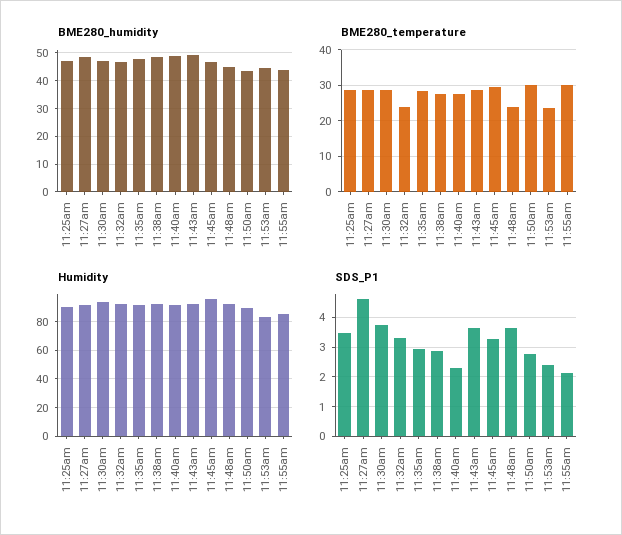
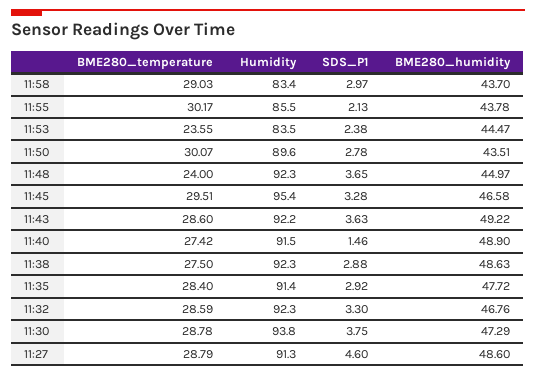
BME280_humidity, 11:25am: 47.5 -> none
BME280_temperature, 11:25am: 28 -> none
BME280_temperature, 11:32am: 24 -> 28.59
Humidity, 11:25am: 90 -> none
SDS_P1, 11:25am: 3.5 -> none
SDS_P1, 11:40am: 2.25 -> 1.46
BME280_temperature, 11:58: none -> 29.03
Humidity, 11:58: none -> 83.4
SDS_P1, 11:58: none -> 2.97
BME280_humidity, 11:58: none -> 43.7

